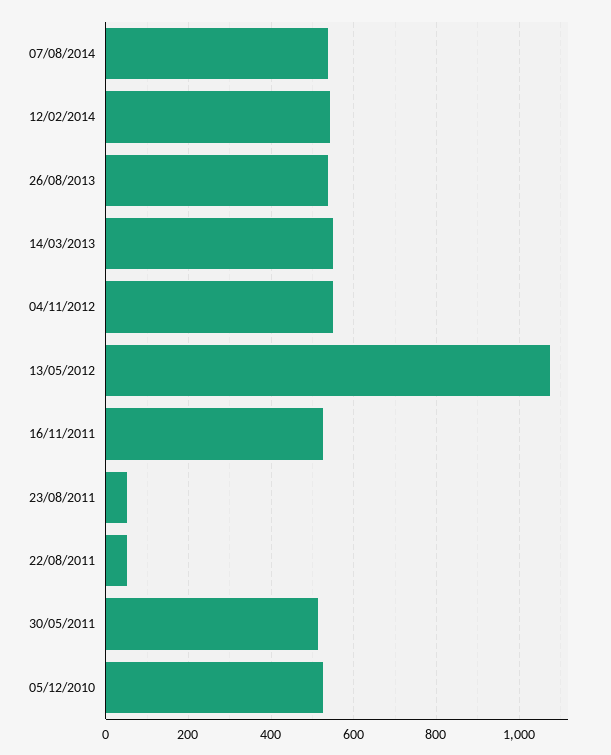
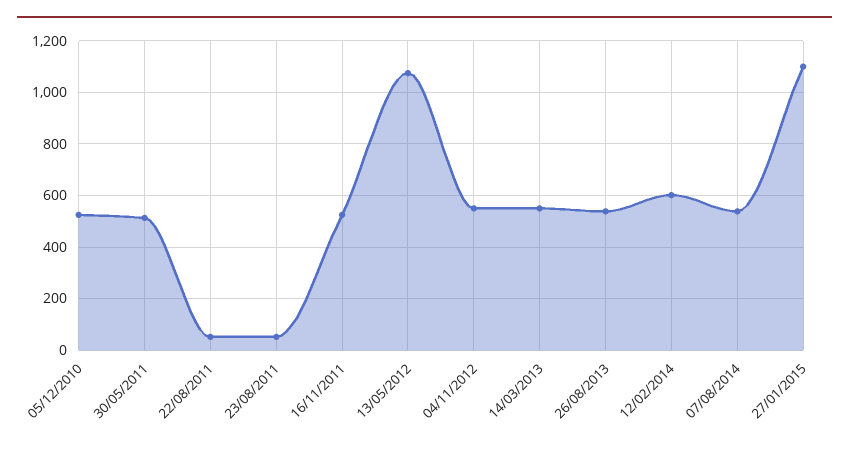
12/02/2014: 540 -> 600
27/01/2015: none -> 1100

